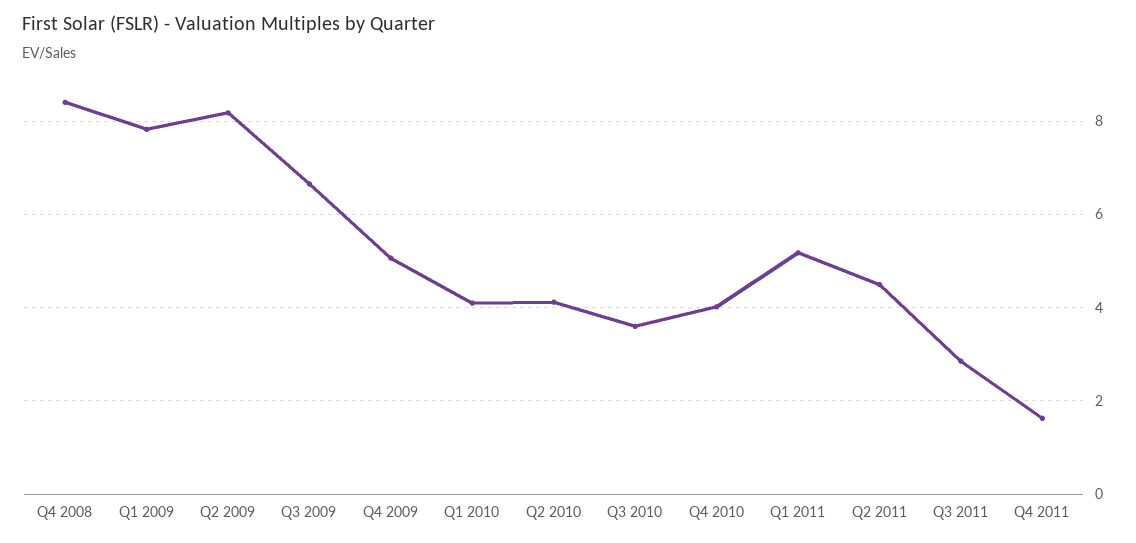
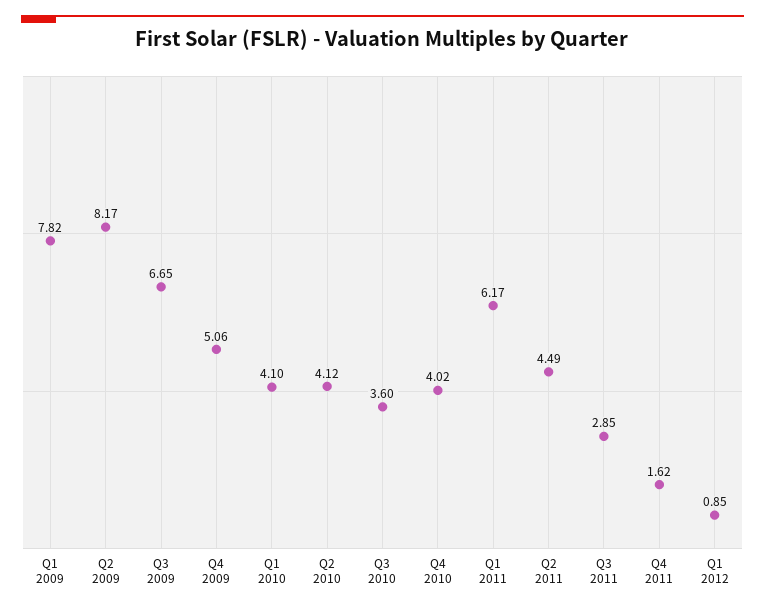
Q4 2008: 8.4 -> none
Q1 2011: 5.2 -> 6.17
Q1 2012: none -> 0.85

